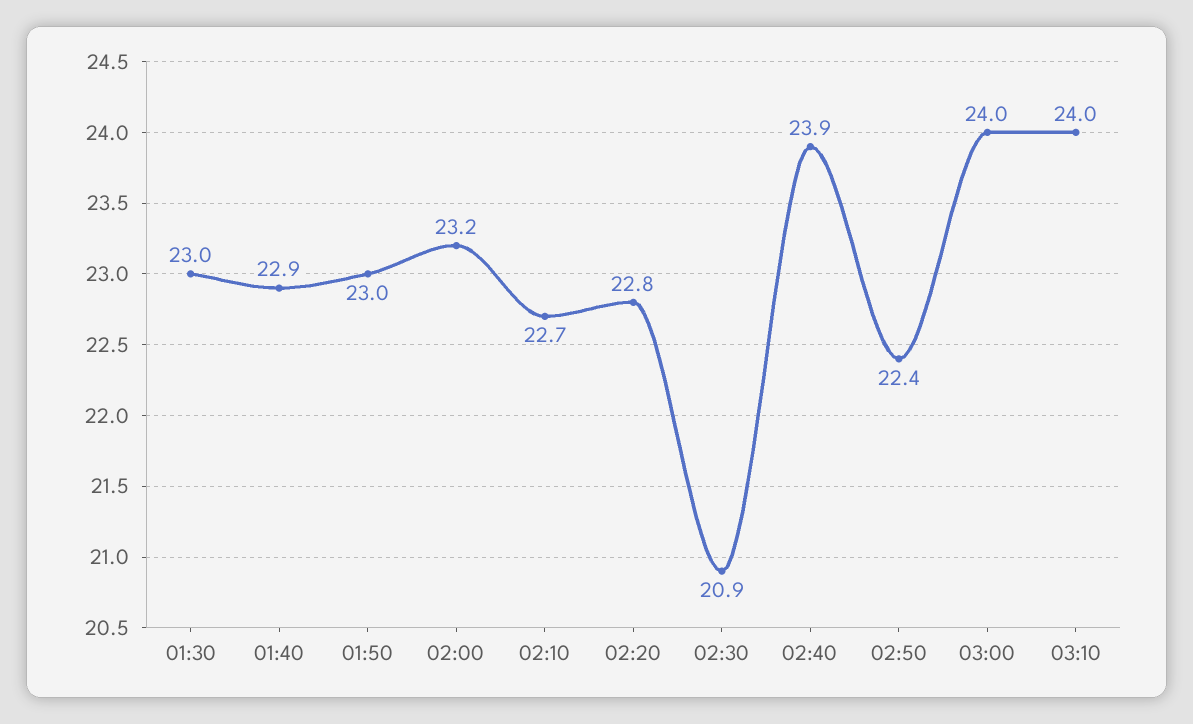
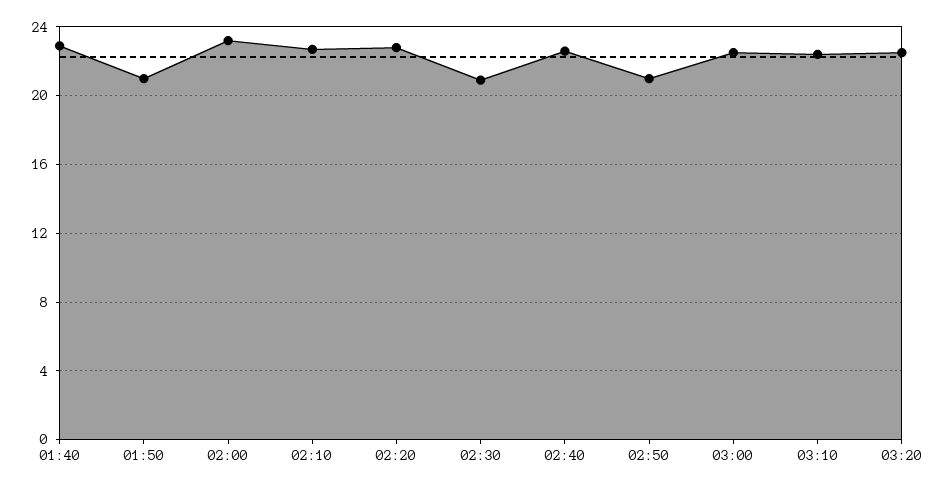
01:30: 23 -> none
01:50: 23 -> 21
02:40: 23.9 -> 22.5
02:50: 22.4 -> 21
03:00: 24 -> 22.5
03:10: 24 -> 22.5
03:20: none -> 22.5

